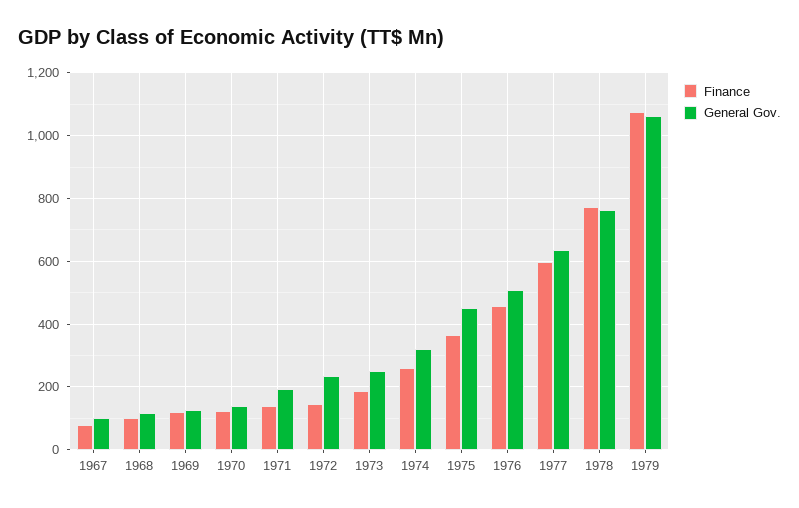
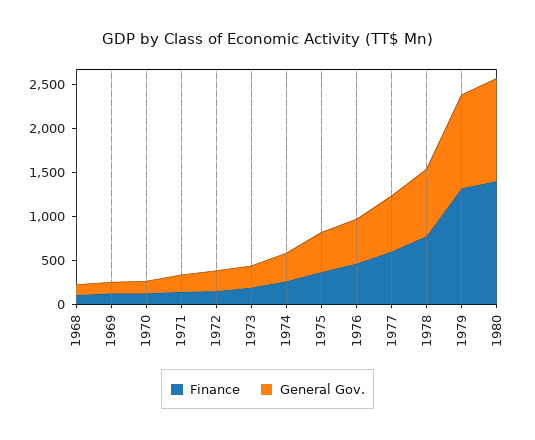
Finance, 1967: 80 -> none
General Gov., 1967: 100 -> none
Finance, 1979: 1080 -> 1300
Finance, 1980: none -> 1400
General Gov., 1980: none -> 1200

